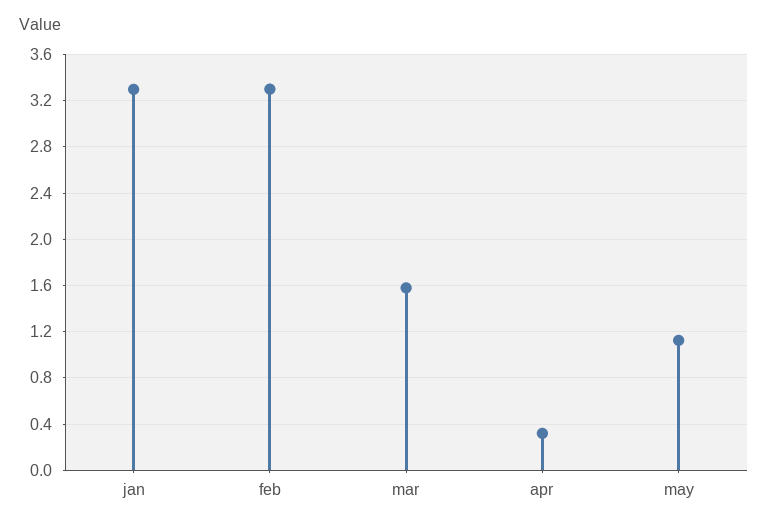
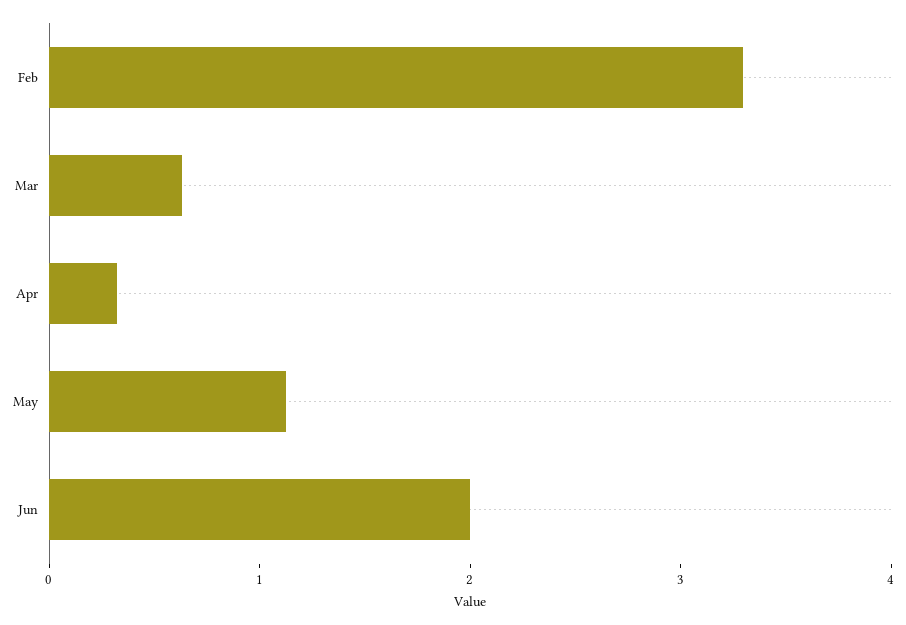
jan: 3.3 -> none
mar: 1.6 -> 0.6
Jun: none -> 2

